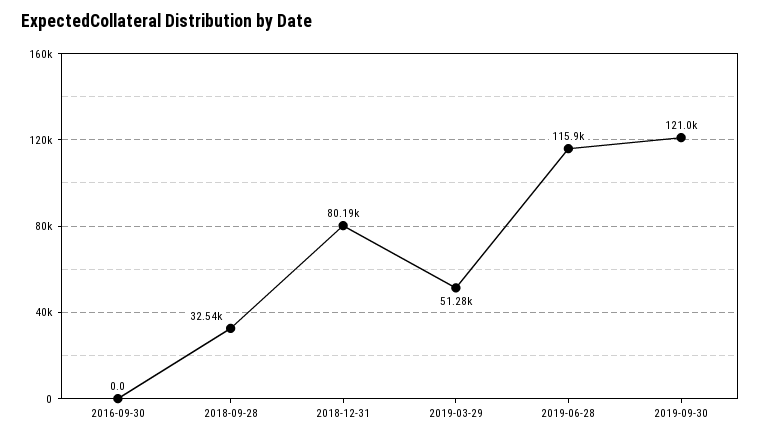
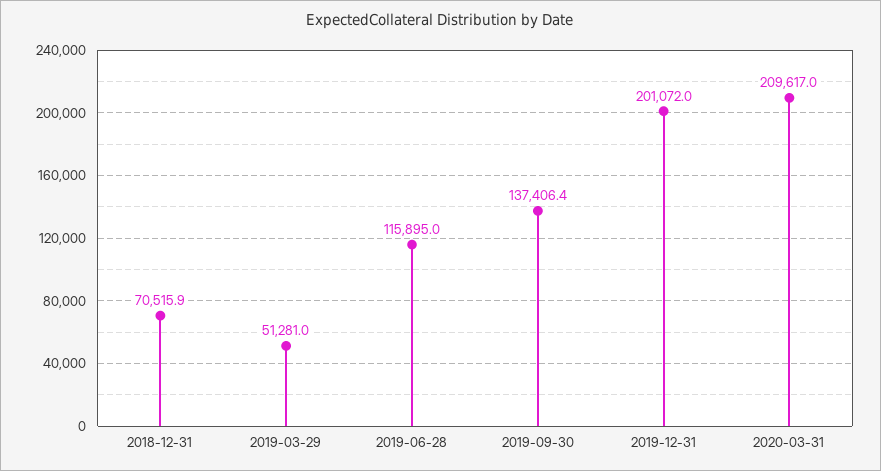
2016-09-30: 0 -> none
2018-09-28: 32540 -> none
2018-12-31: 80190 -> 70515.9
2019-09-30: 121000 -> 137406.4
2019-12-31: none -> 201072
2020-03-31: none -> 209617

